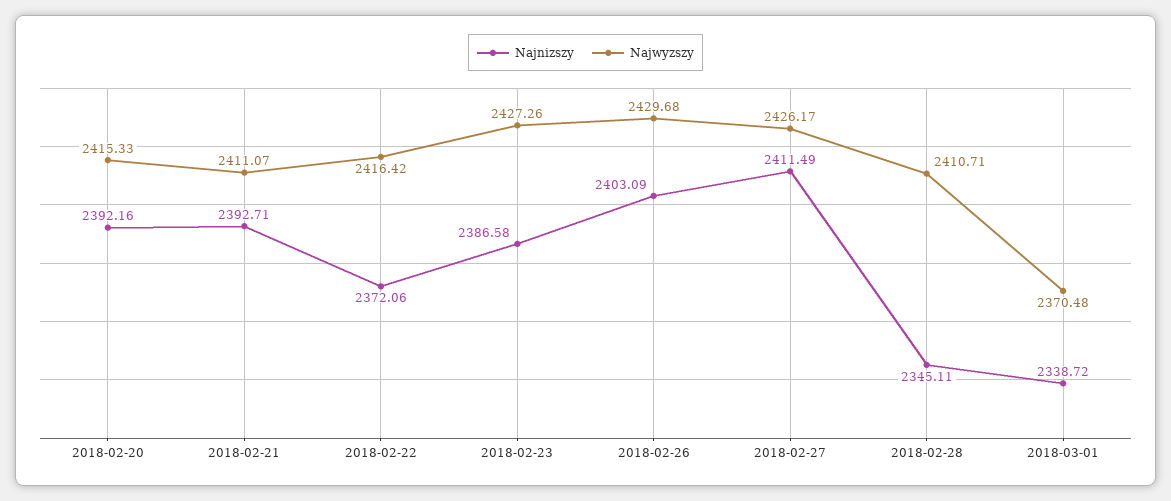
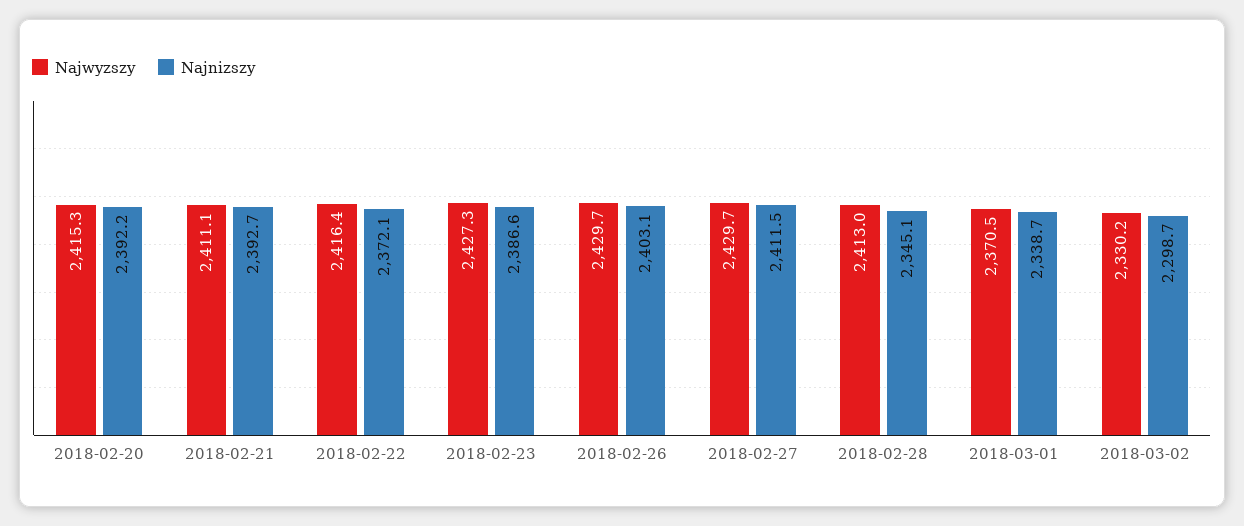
Najwyzszy, 2018-02-27: 2426.17 -> 2429.7
Najwyzszy, 2018-02-28: 2410.71 -> 2413
Najwyzszy, 2018-03-02: none -> 2330.2
Najnizszy, 2018-03-02: none -> 2298.7

